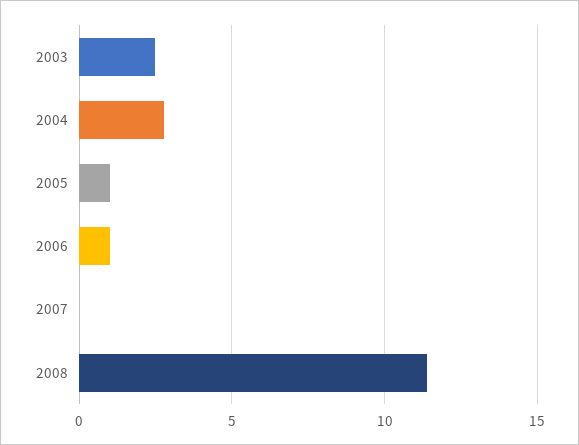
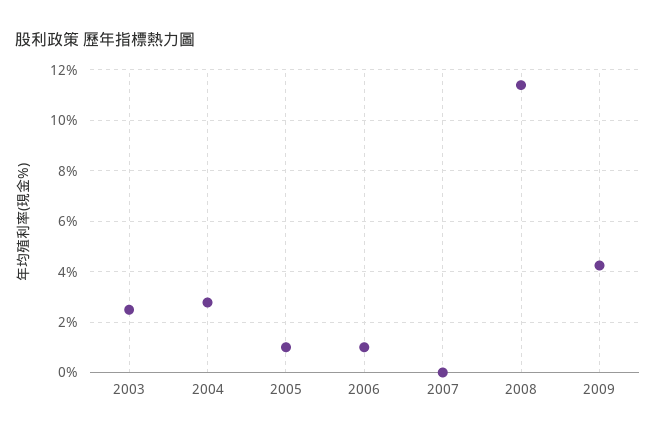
2009: none -> 4.25

